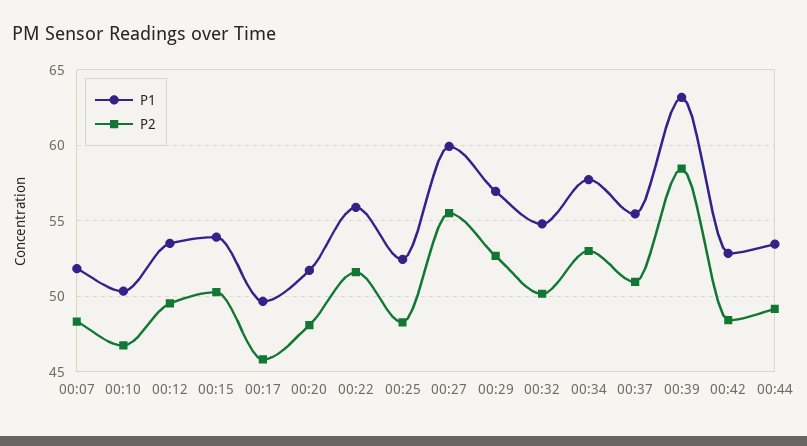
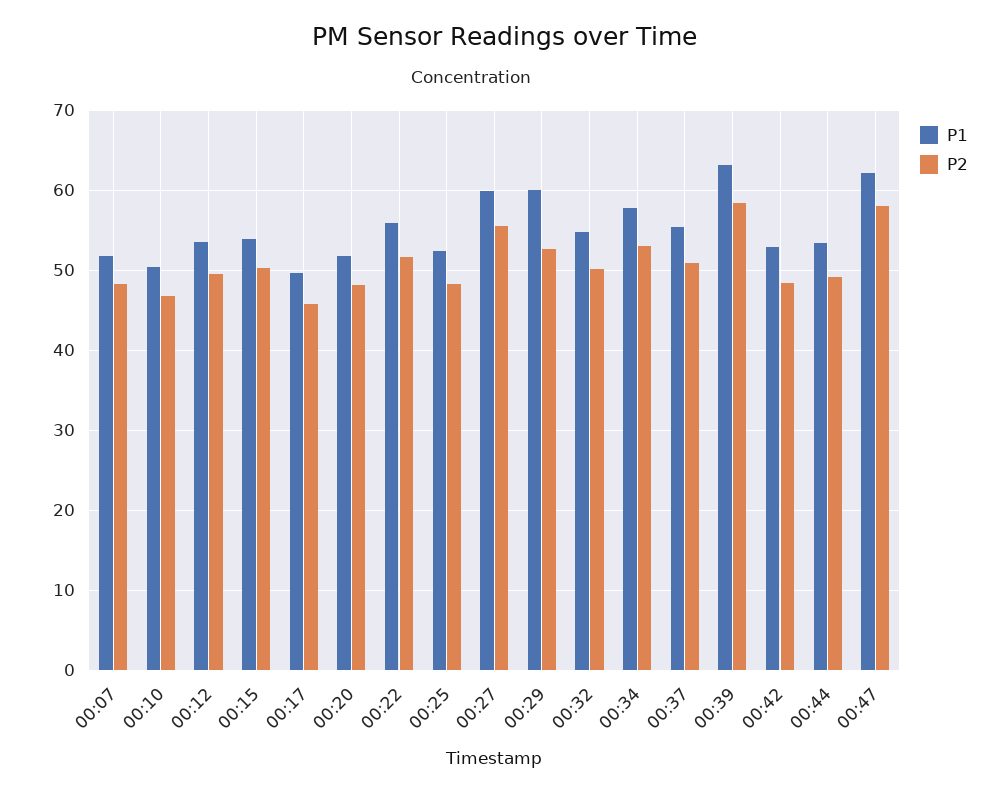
P1, 00:29: 57 -> 60
P1, 00:47: none -> 62
P2, 00:47: none -> 58

